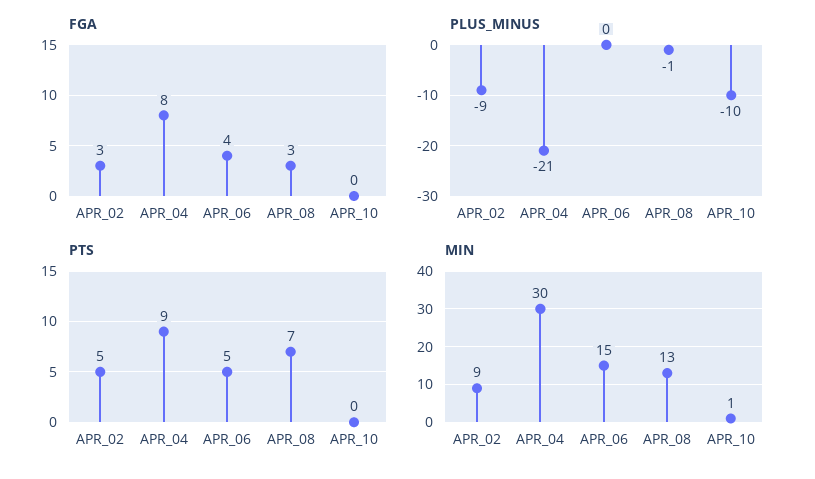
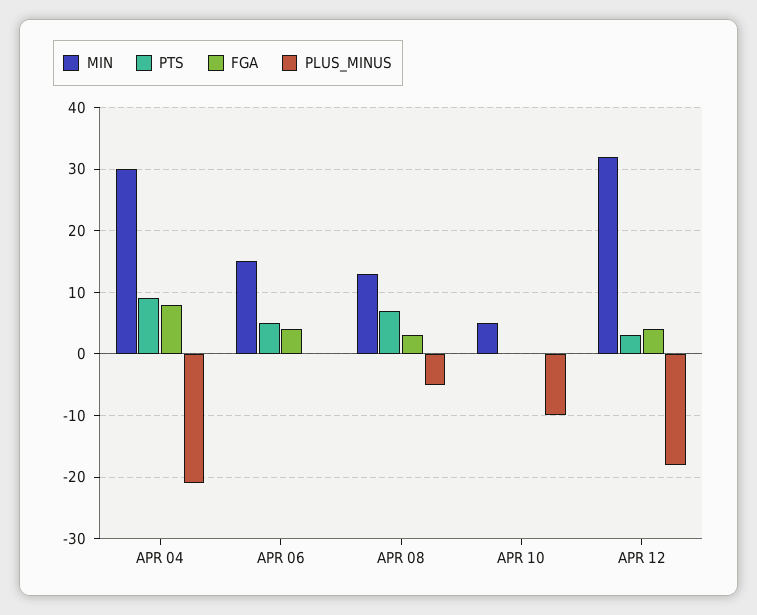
FGA, APR_02: 3 -> none
PLUS_MINUS, APR_02: -9 -> none
PLUS_MINUS, APR_08: -1 -> -5
PTS, APR_02: 5 -> none
MIN, APR_02: 9 -> none
MIN, APR_10: 1 -> 5
MIN, APR 12: none -> 32
PTS, APR 12: none -> 3
FGA, APR 12: none -> 4
PLUS_MINUS, APR 12: none -> -18

